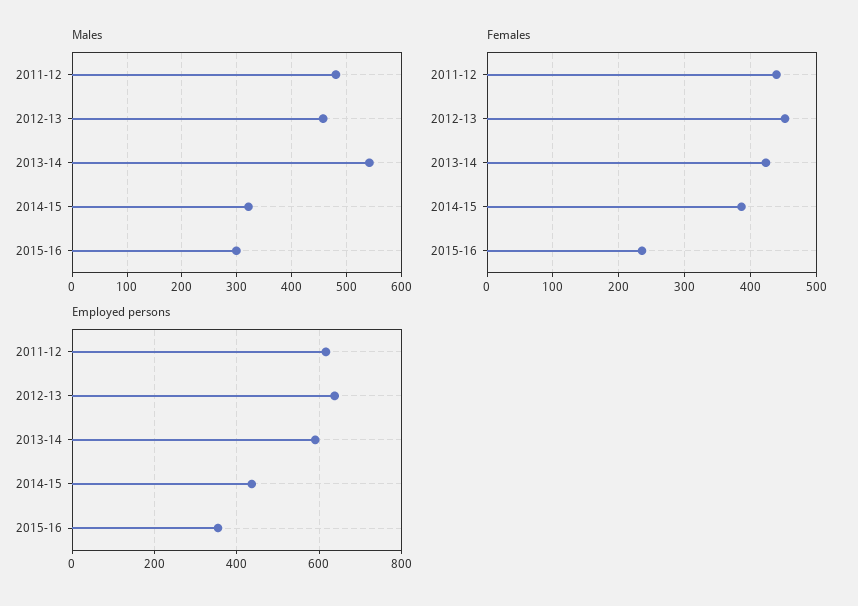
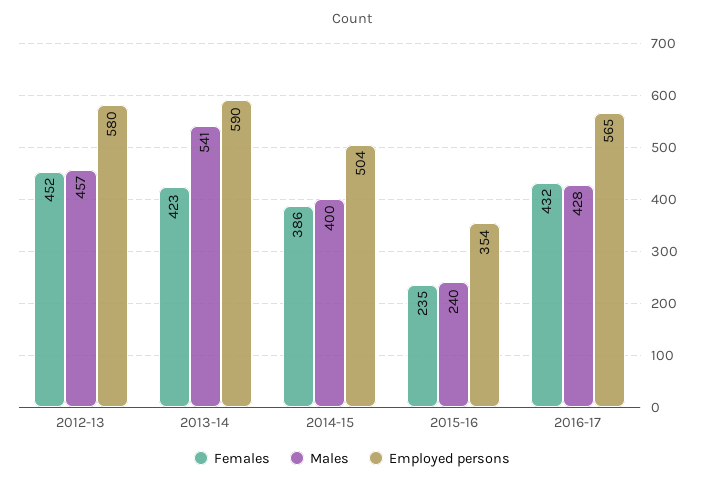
Males, 2011-12: 480 -> none
Males, 2014-15: 320 -> 400
Males, 2015-16: 300 -> 240
Females, 2011-12: 440 -> none
Employed persons, 2011-12: 620 -> none
Employed persons, 2012-13: 640 -> 580
Employed persons, 2014-15: 440 -> 504
Females, 2016-17: none -> 432
Males, 2016-17: none -> 428
Employed persons, 2016-17: none -> 565

